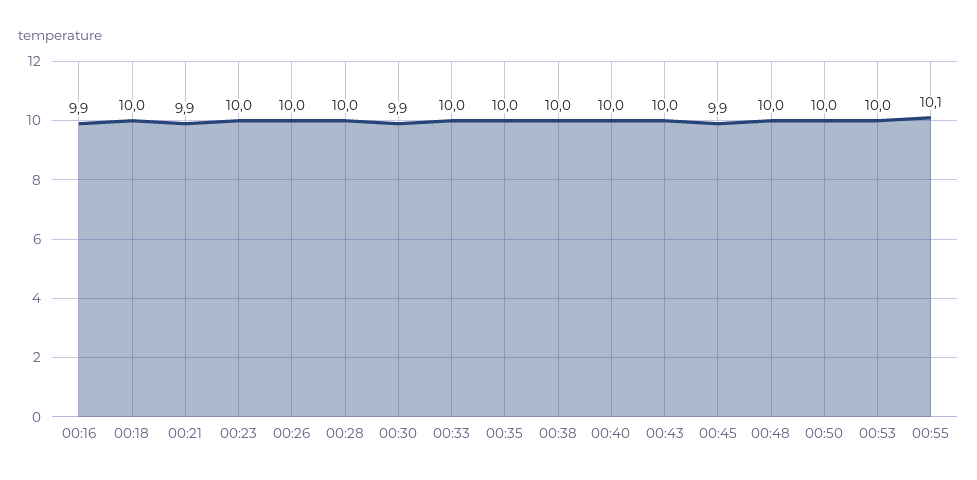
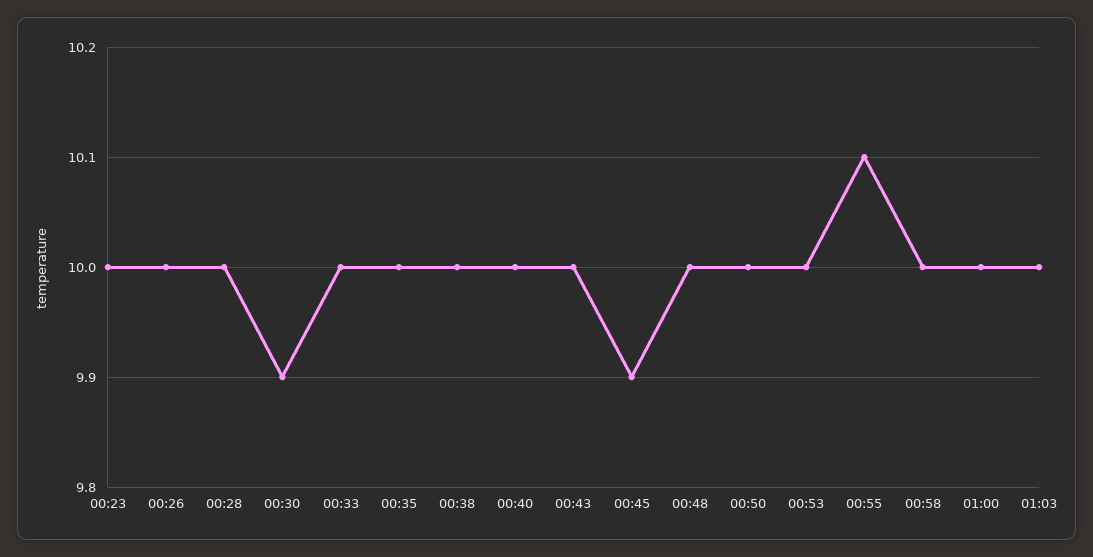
00:16: 9.9 -> none
00:18: 10 -> none
00:21: 9.9 -> none
00:58: none -> 10
01:00: none -> 10
01:03: none -> 10

